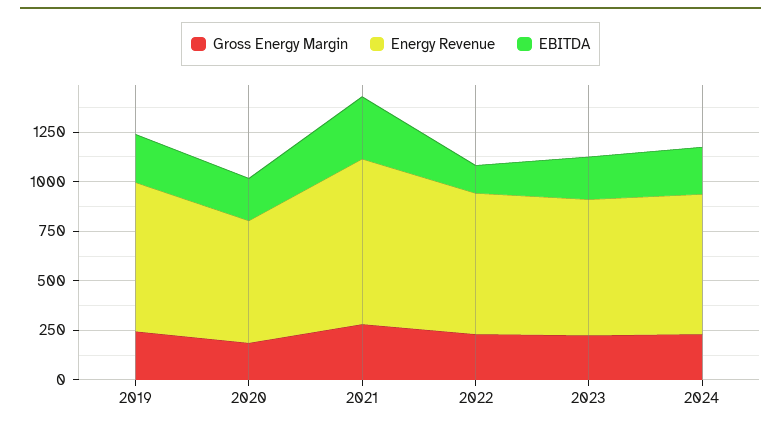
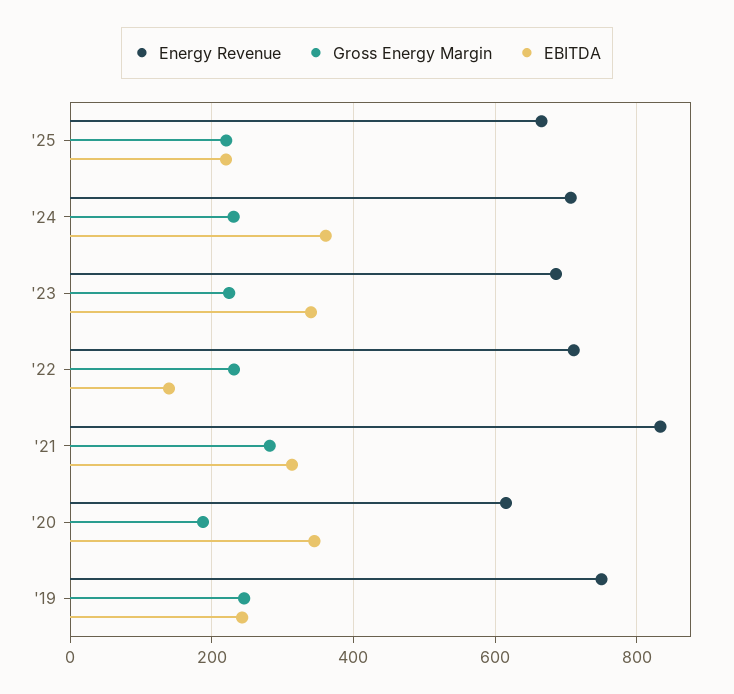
EBITDA, 2020: 200 -> 340
EBITDA, 2023: 200 -> 340
EBITDA, 2024: 250 -> 360
Energy Revenue, '25: none -> 660
Gross Energy Margin, '25: none -> 220
EBITDA, '25: none -> 220

